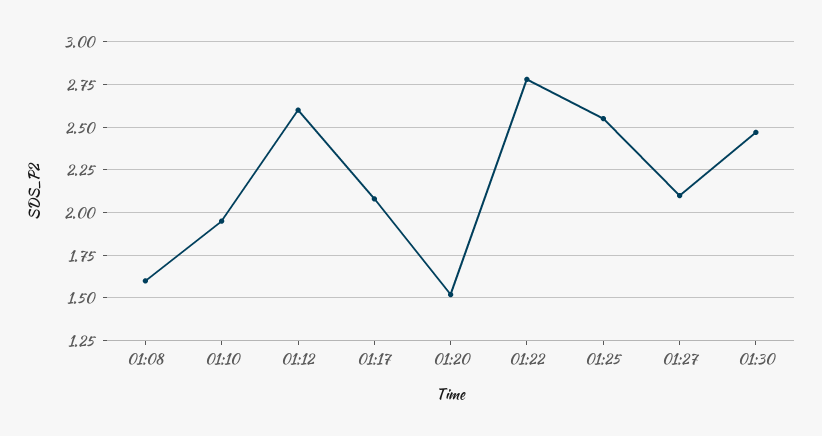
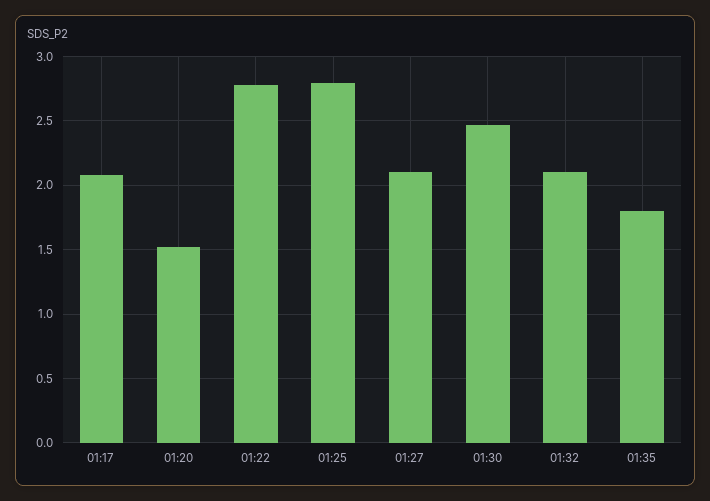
01:08: 1.6 -> none
01:10: 1.95 -> none
01:12: 2.6 -> none
01:25: 2.55 -> 2.8
01:32: none -> 2.1
01:35: none -> 1.8

